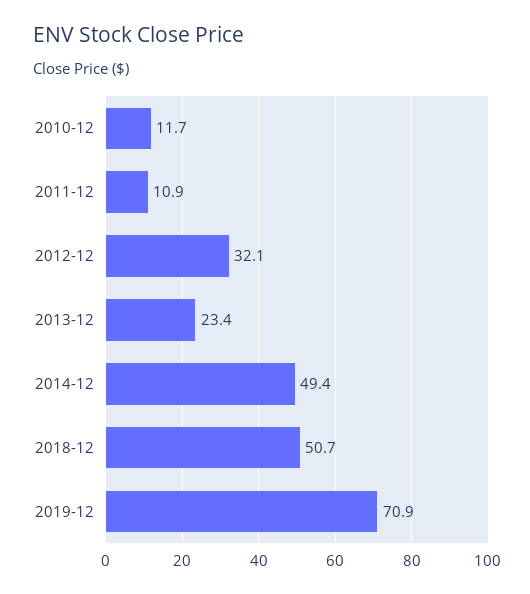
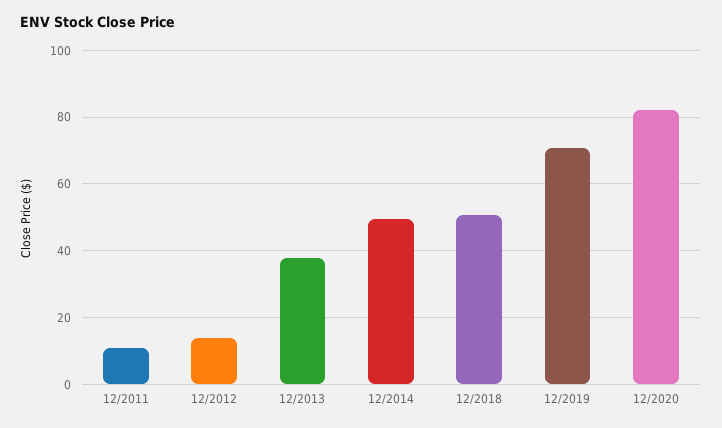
2010-12: 11.7 -> none
2012-12: 32.1 -> 14
2013-12: 23.4 -> 38
12/2020: none -> 82

